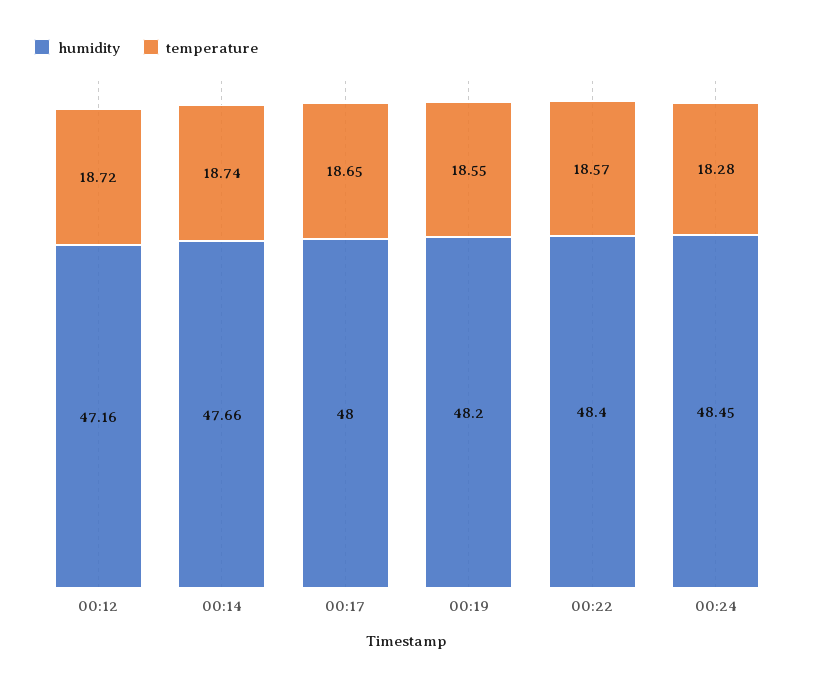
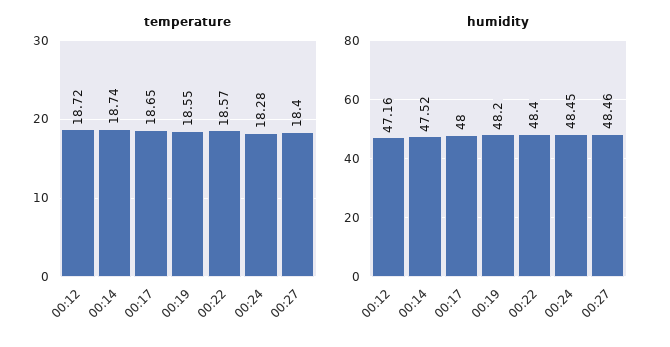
humidity, 00:14: 47.66 -> 47.52
temperature, 00:27: none -> 18.4
humidity, 00:27: none -> 48.46

